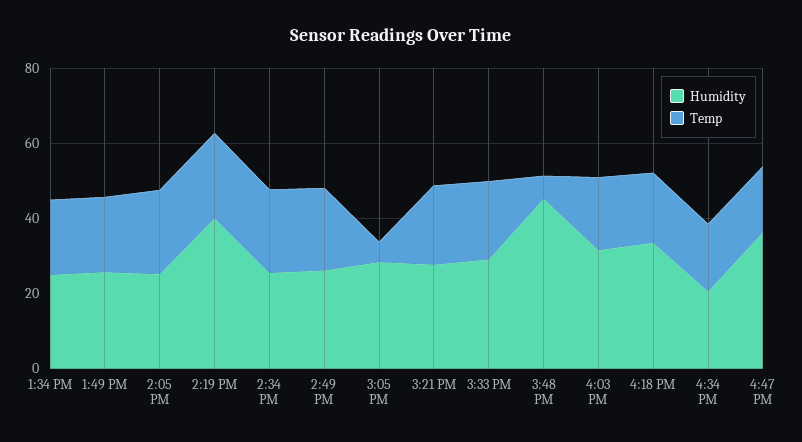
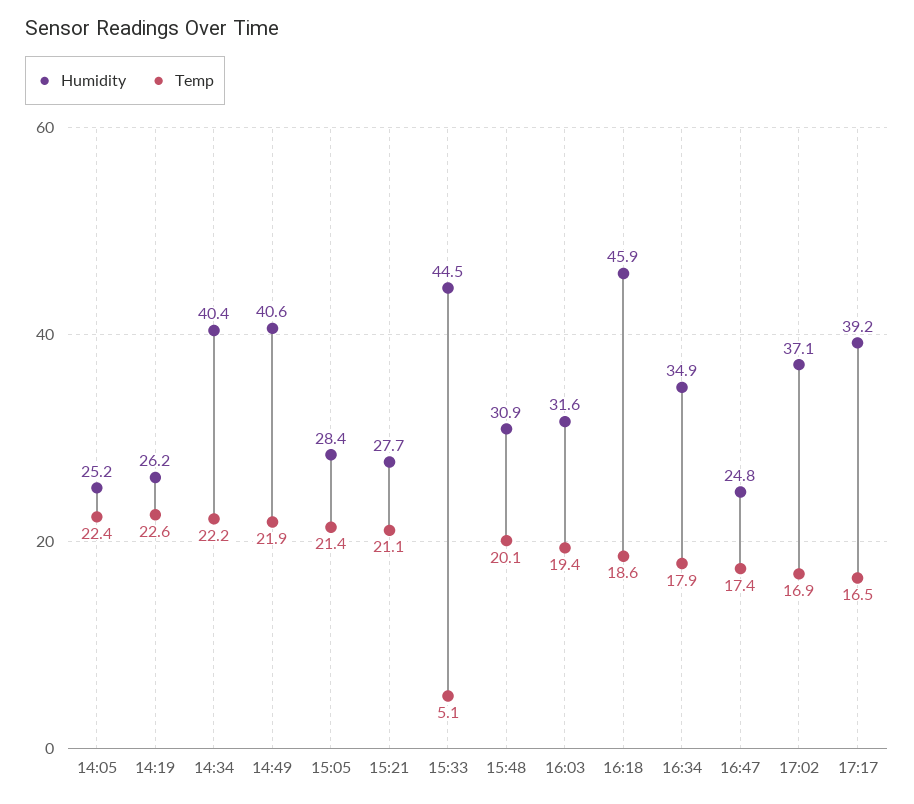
Humidity, 1:34 PM: 25 -> none
Temp, 1:34 PM: 20 -> none
Humidity, 1:49 PM: 25 -> none
Temp, 1:49 PM: 20 -> none
Humidity, 2:19 PM: 40 -> 26.2
Humidity, 2:34 PM: 25 -> 40.4
Humidity, 2:49 PM: 25 -> 40.6
Temp, 3:05 PM: 5 -> 21.4
Humidity, 3:33 PM: 30 -> 44.5
Temp, 3:33 PM: 20 -> 5.1
Humidity, 3:48 PM: 45 -> 30.9
Temp, 3:48 PM: 5 -> 20.1
Humidity, 4:18 PM: 35 -> 45.9
Humidity, 4:34 PM: 20 -> 34.9
Humidity, 4:47 PM: 35 -> 24.8
Humidity, 17:02: none -> 37.1
Temp, 17:02: none -> 16.9
Humidity, 17:17: none -> 39.2
Temp, 17:17: none -> 16.5

